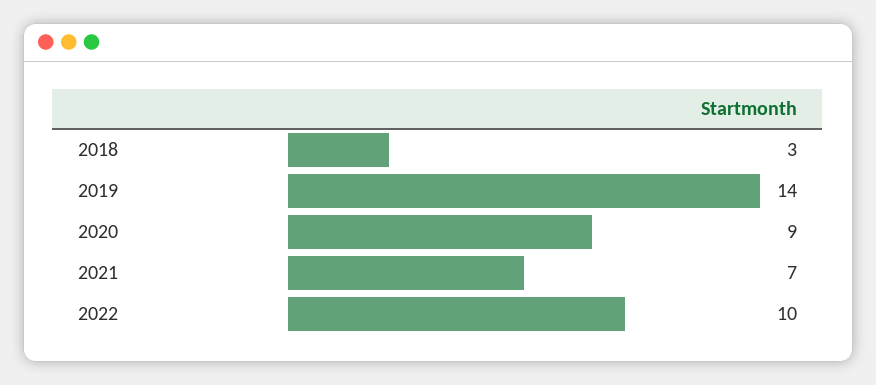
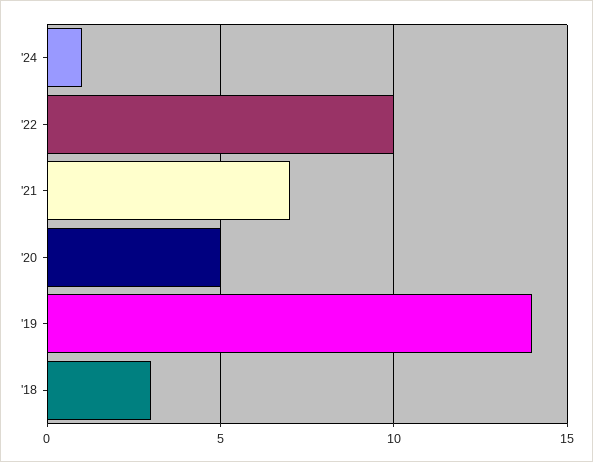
2020: 9 -> 5
'24: none -> 1

